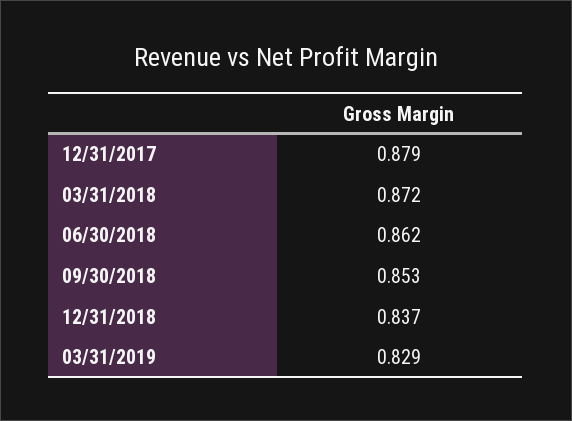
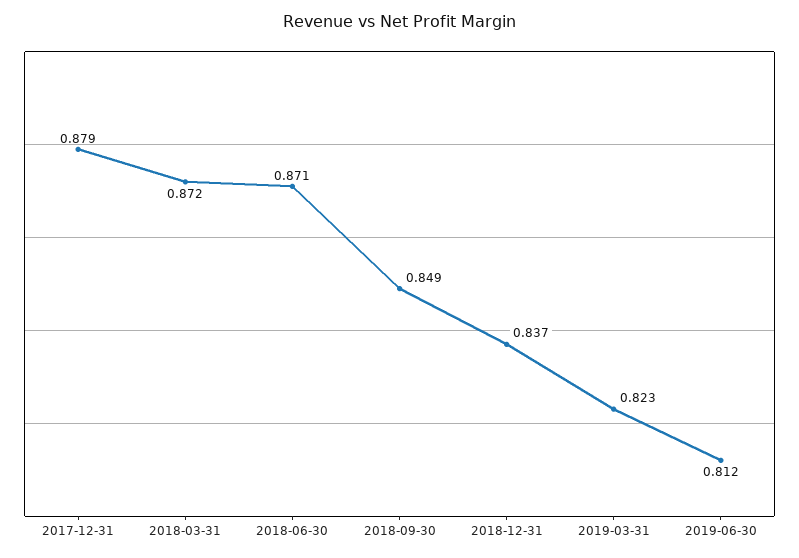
06/30/2018: 0.862 -> 0.871
09/30/2018: 0.853 -> 0.849
03/31/2019: 0.829 -> 0.823
2019-06-30: none -> 0.812

